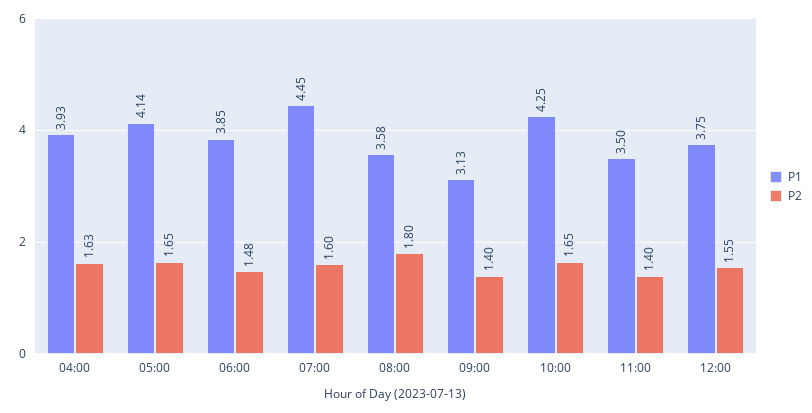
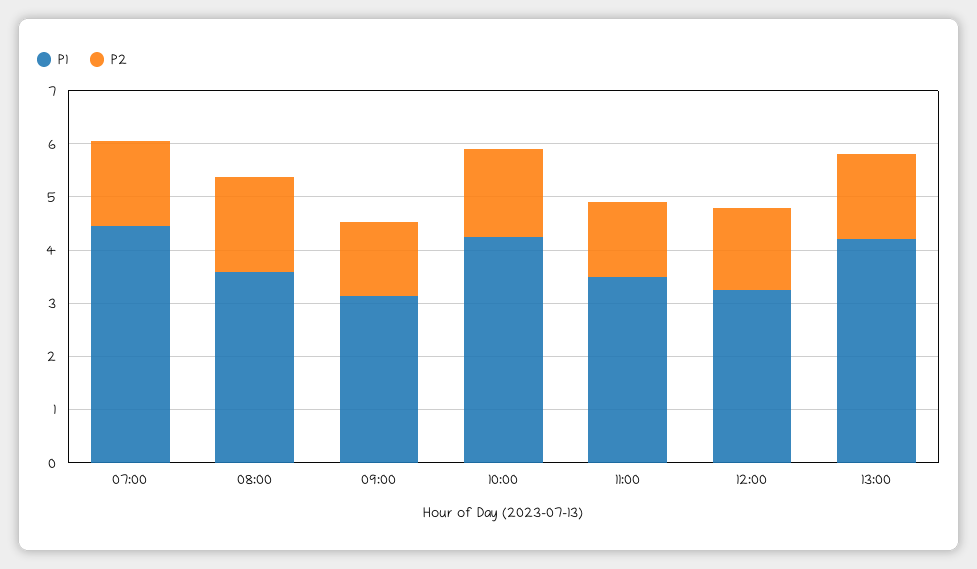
P1, 04:00: 3.93 -> none
P2, 04:00: 1.63 -> none
P1, 05:00: 4.14 -> none
P2, 05:00: 1.65 -> none
P1, 06:00: 3.85 -> none
P2, 06:00: 1.48 -> none
P1, 12:00: 3.75 -> 3.2
P1, 13:00: none -> 4.2
P2, 13:00: none -> 1.6

